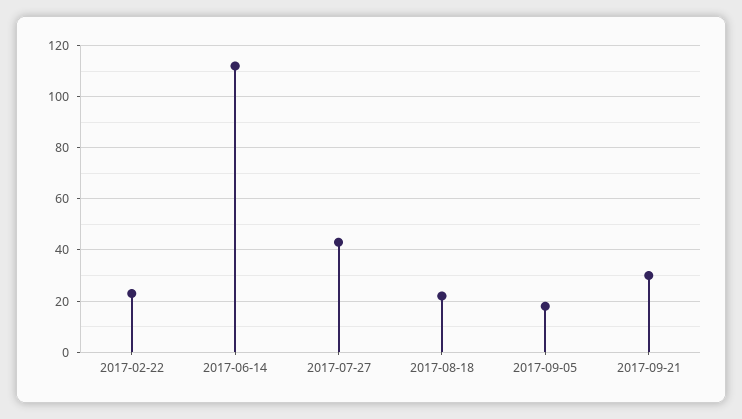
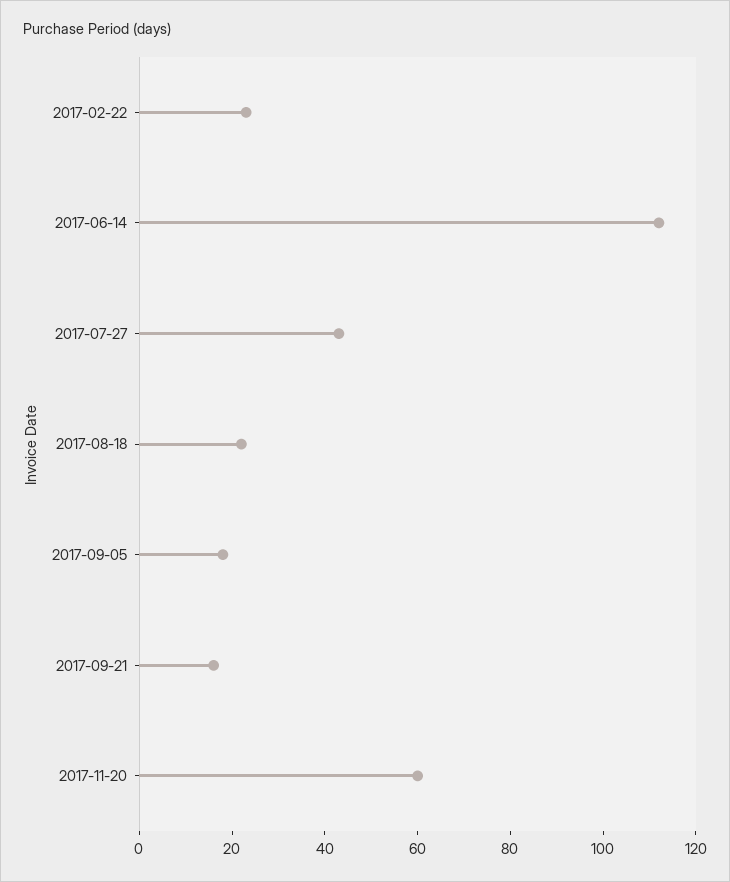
2017-09-21: 30 -> 15
2017-11-20: none -> 60

